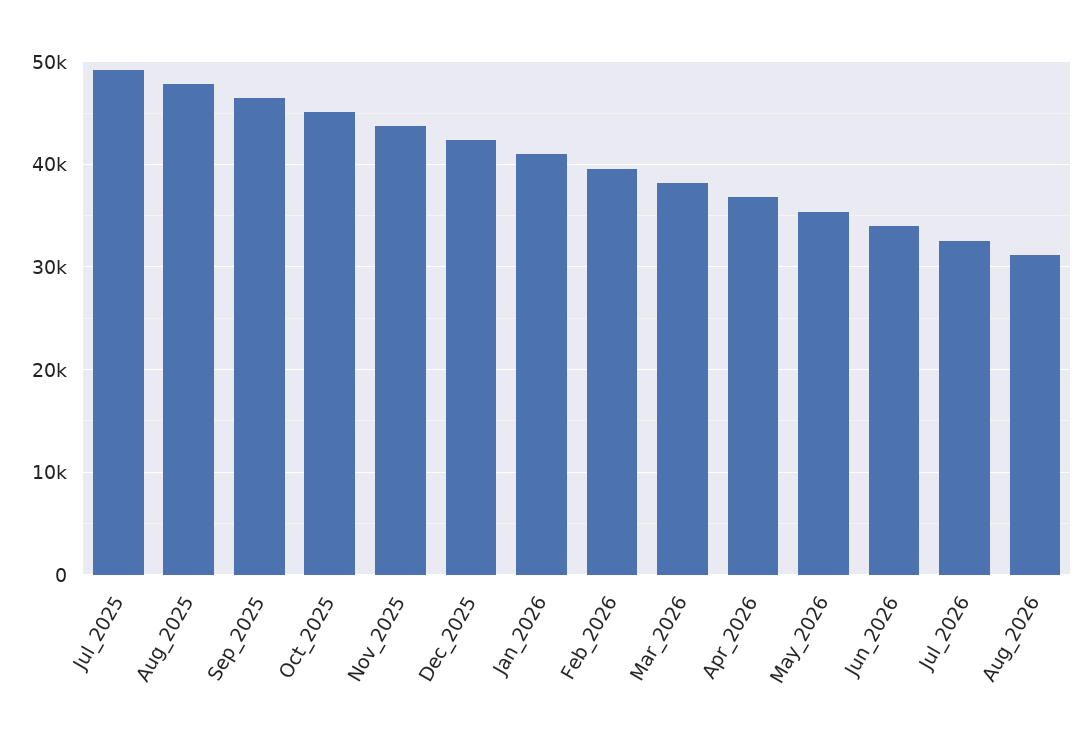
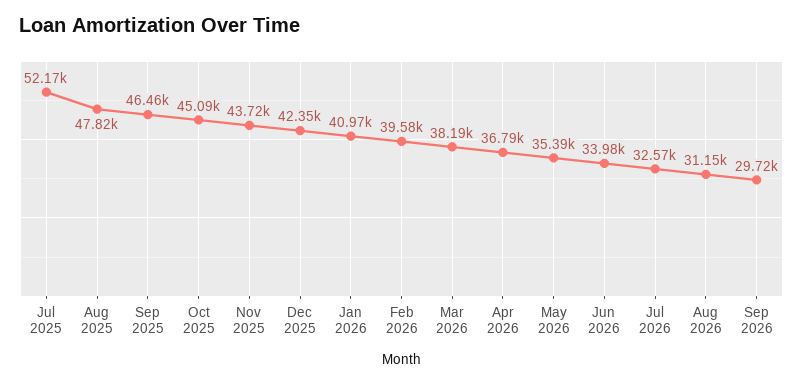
Jul_2025: 49000 -> 52170
Sep 2026: none -> 29720

